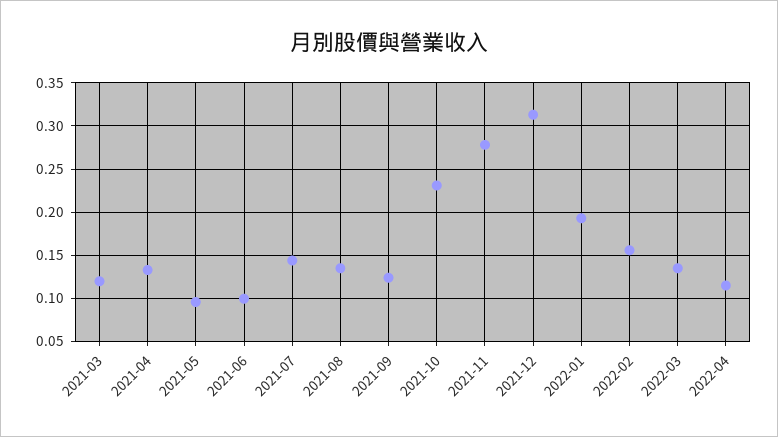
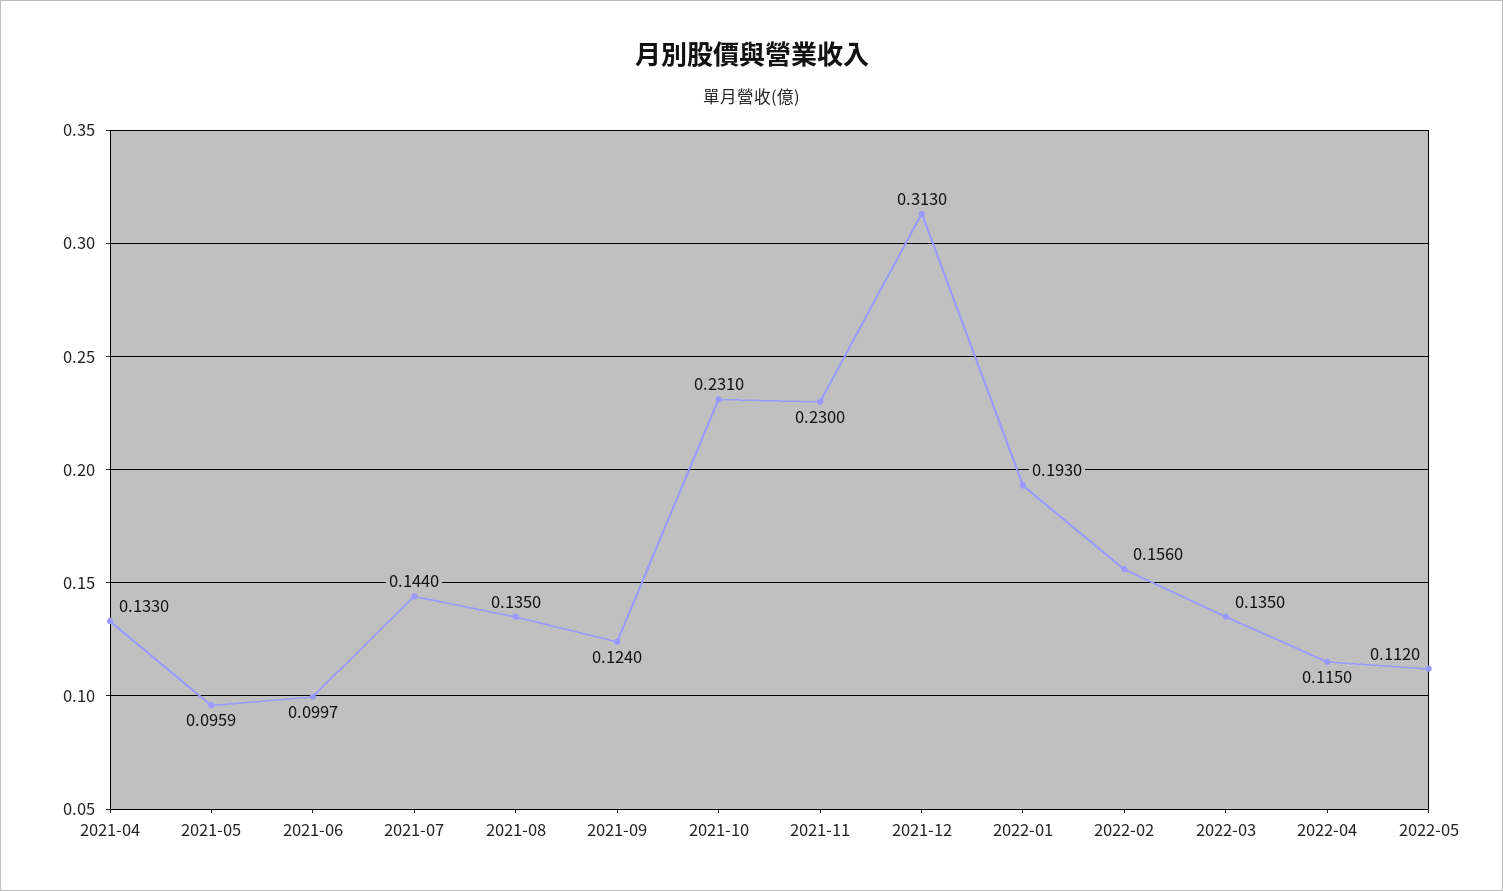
2021-03: 0.12 -> none
2021-11: 0.28 -> 0.23
2022-05: none -> 0.112

